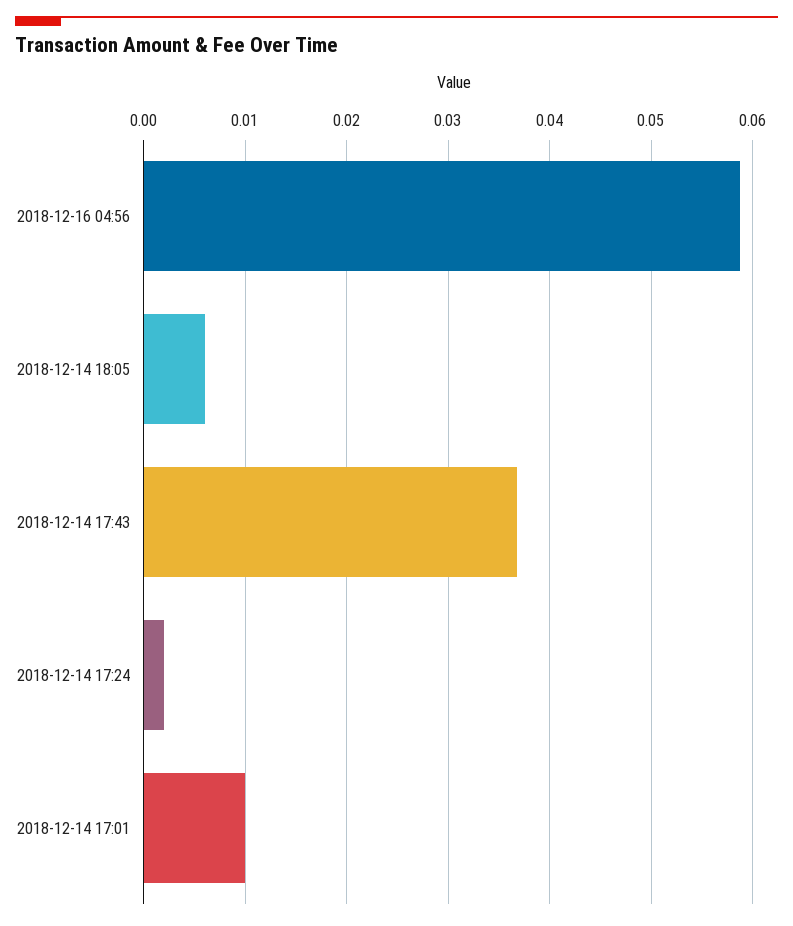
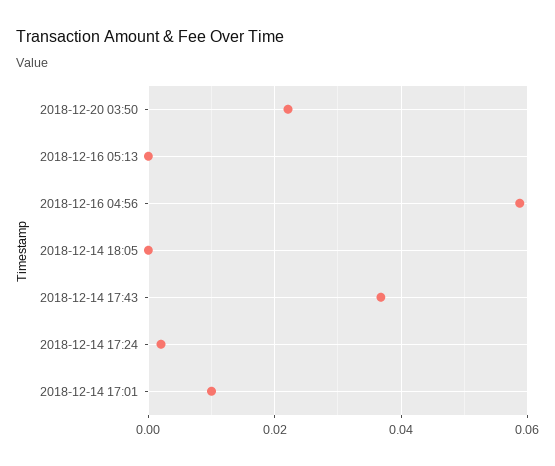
2018-12-14 18:05: 0.006 -> 0
2018-12-20 03:50: none -> 0.022
2018-12-16 05:13: none -> 0

